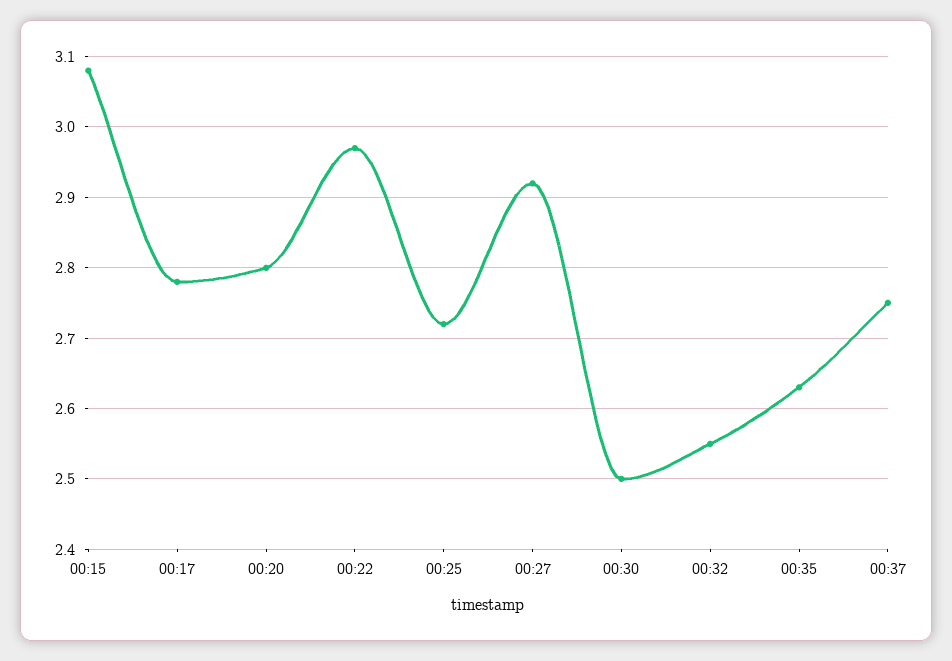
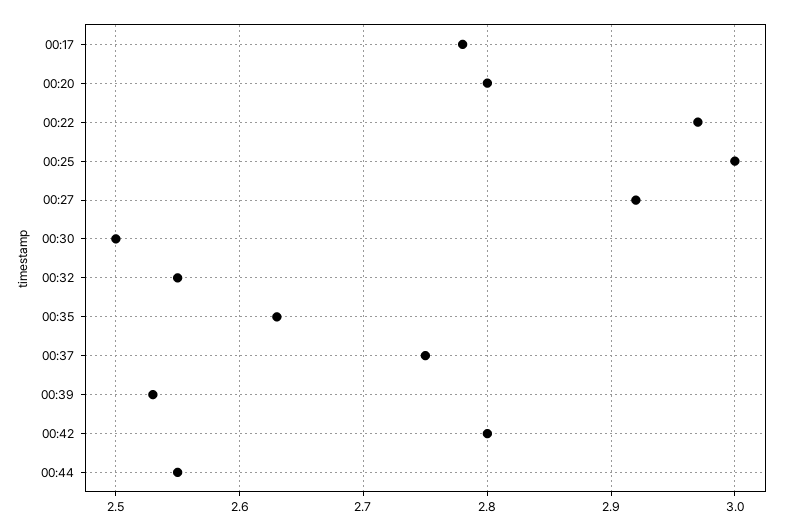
00:15: 3.08 -> none
00:25: 2.72 -> 3
00:39: none -> 2.53
00:42: none -> 2.8
00:44: none -> 2.55

